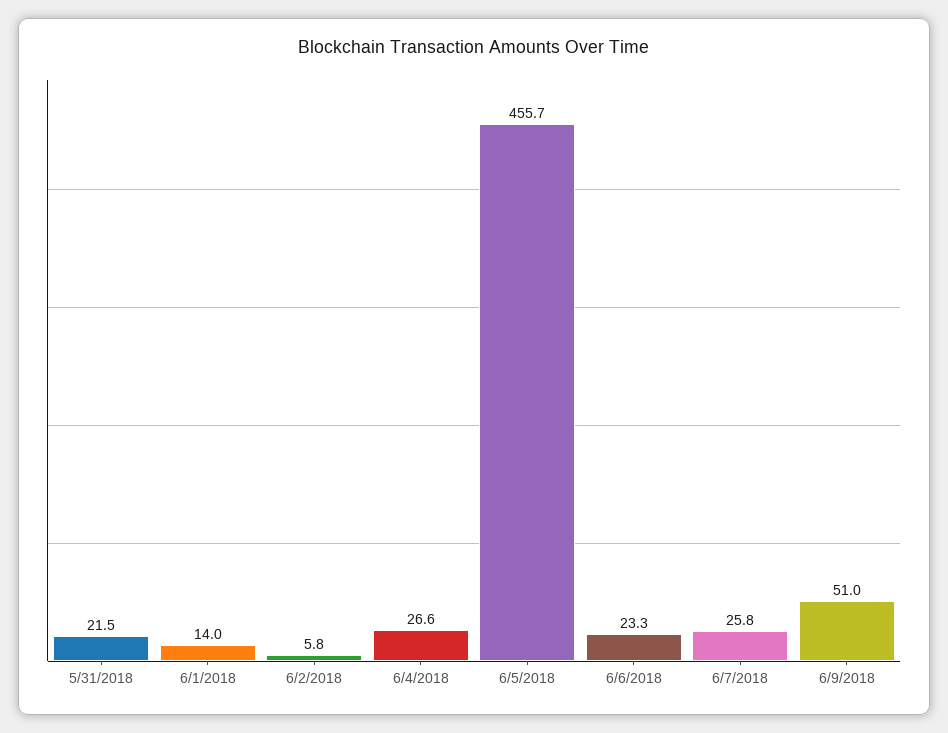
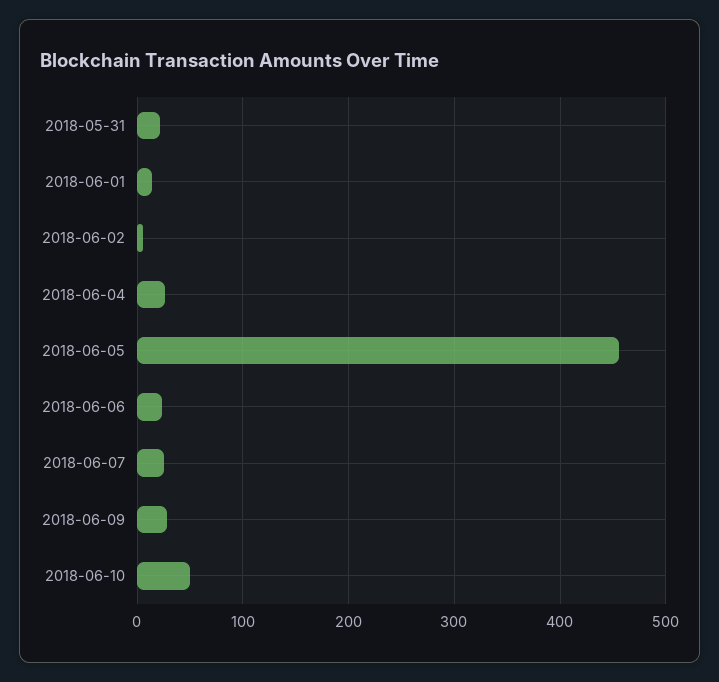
6/9/2018: 51 -> 30
2018-06-10: none -> 50

